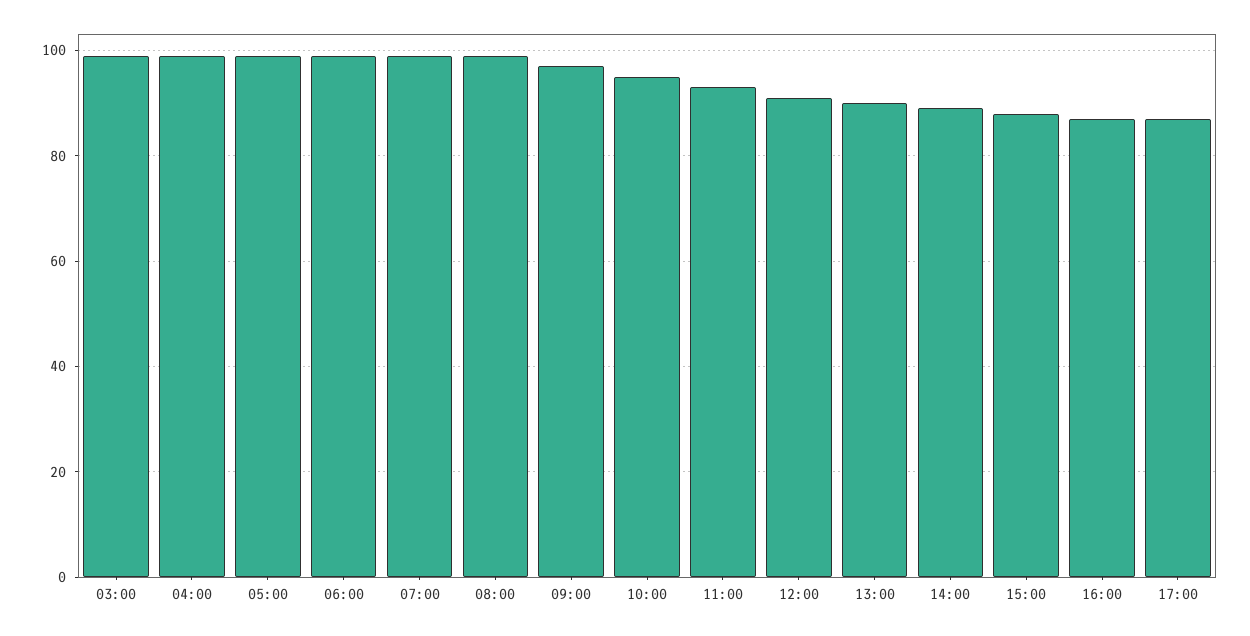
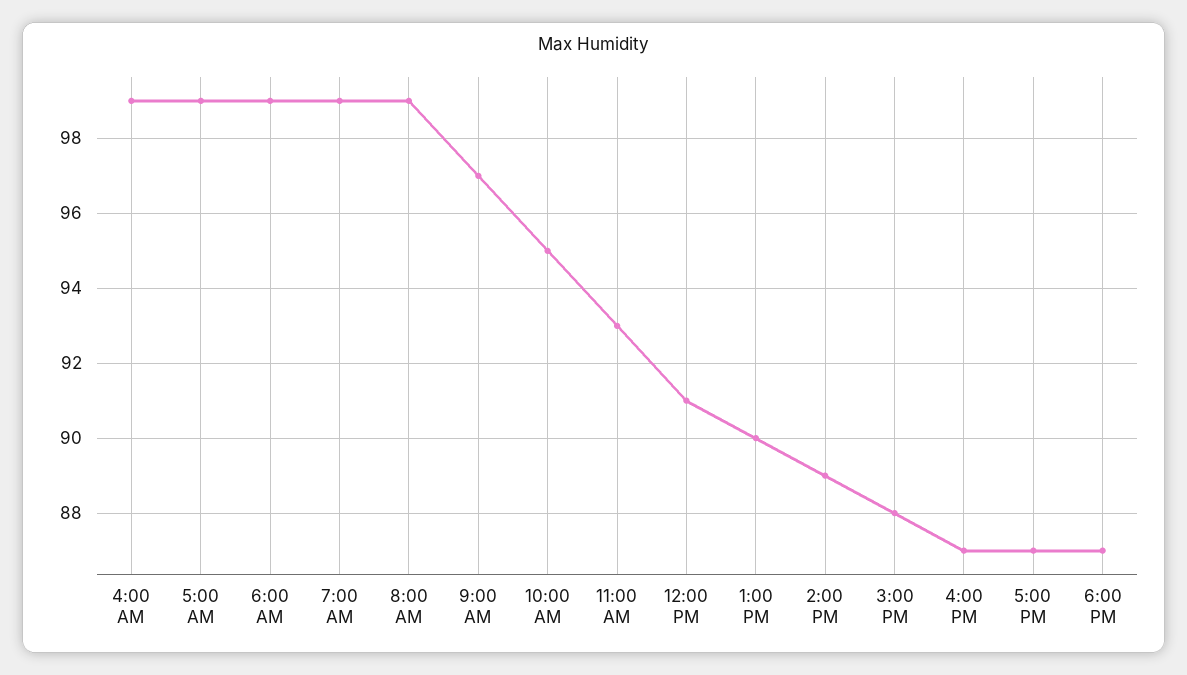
03:00: 100 -> none
6:00 PM: none -> 87

